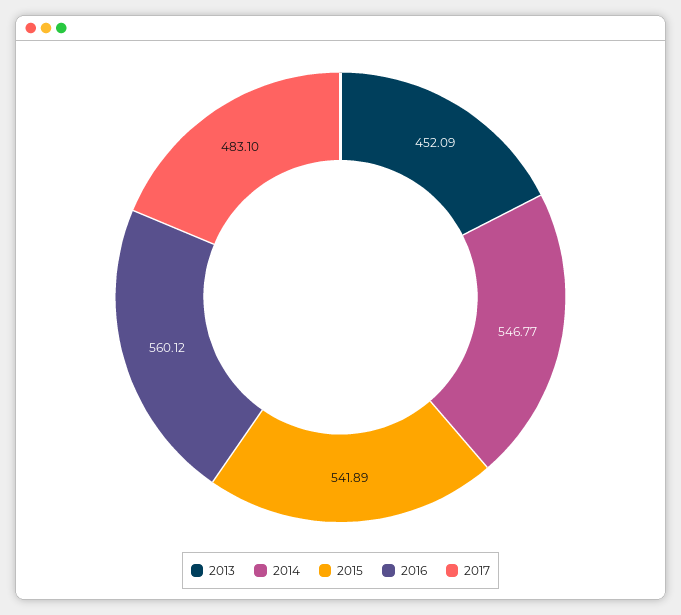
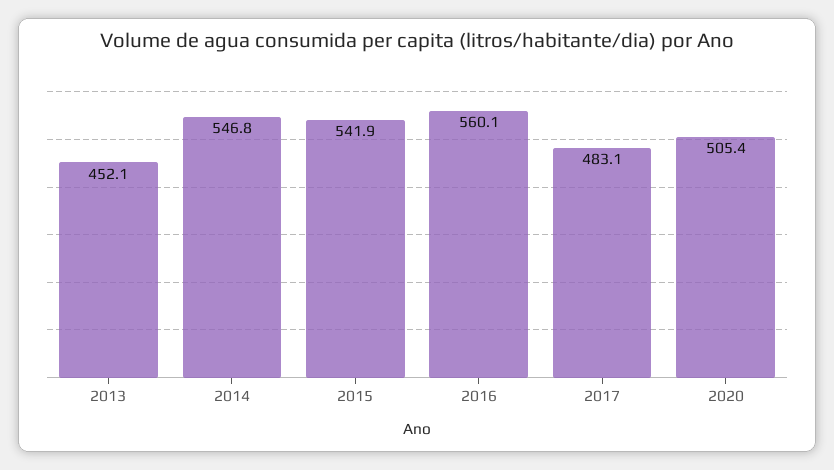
2020: none -> 505.4

